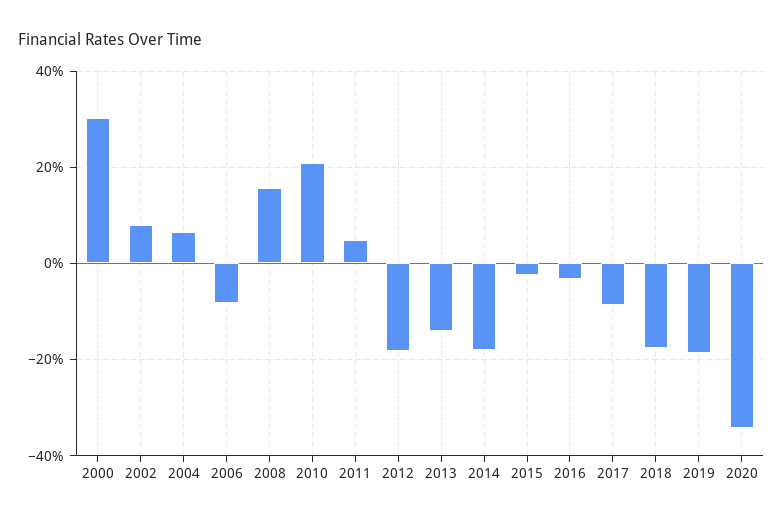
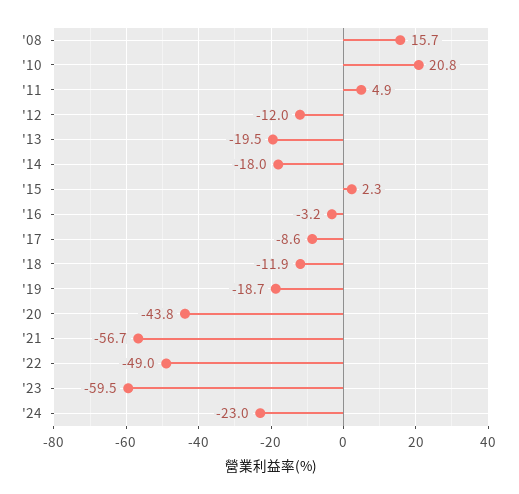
2000: 30 -> none
2002: 8 -> none
2004: 6 -> none
2006: -8 -> none
2012: -18 -> -12
2013: -14 -> -19.5
2015: -2 -> 2.3
2018: -18 -> -11.9
2020: -34 -> -43.8
'21: none -> -56.7
'22: none -> -49
'23: none -> -59.5
'24: none -> -23

